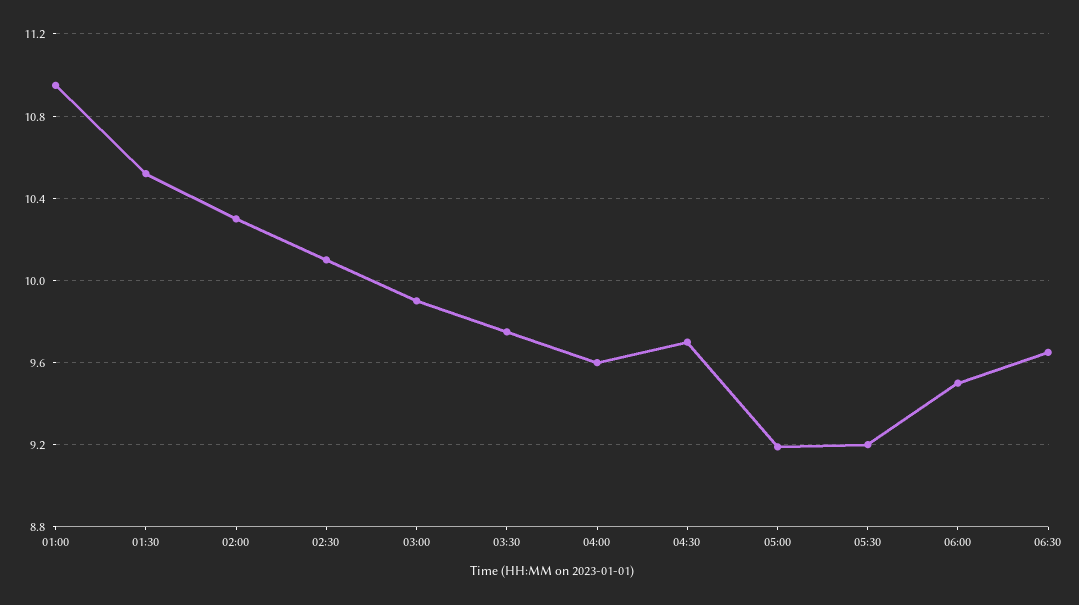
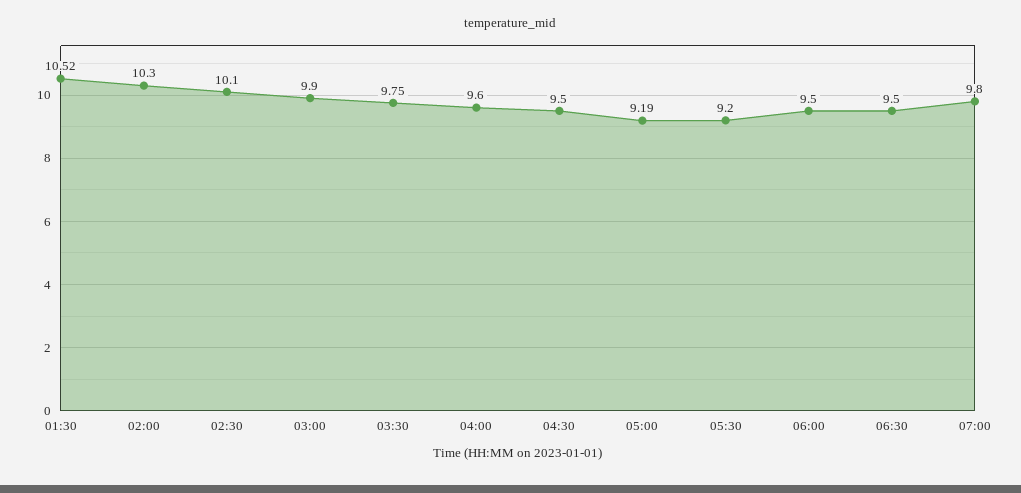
01:00: 10.95 -> none
04:30: 9.7 -> 9.5
06:30: 9.65 -> 9.5
07:00: none -> 9.8

